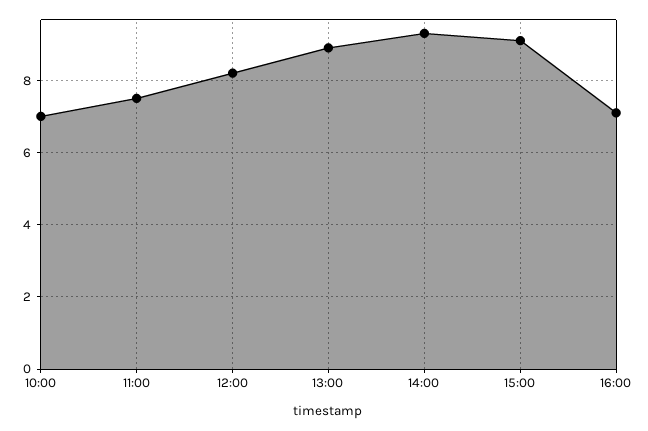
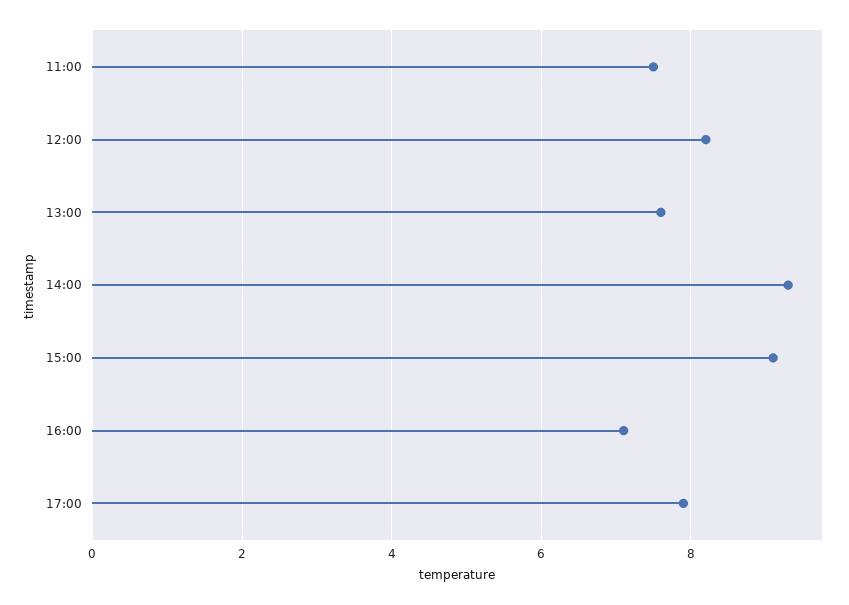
10:00: 7 -> none
13:00: 9 -> 7.5
17:00: none -> 8

